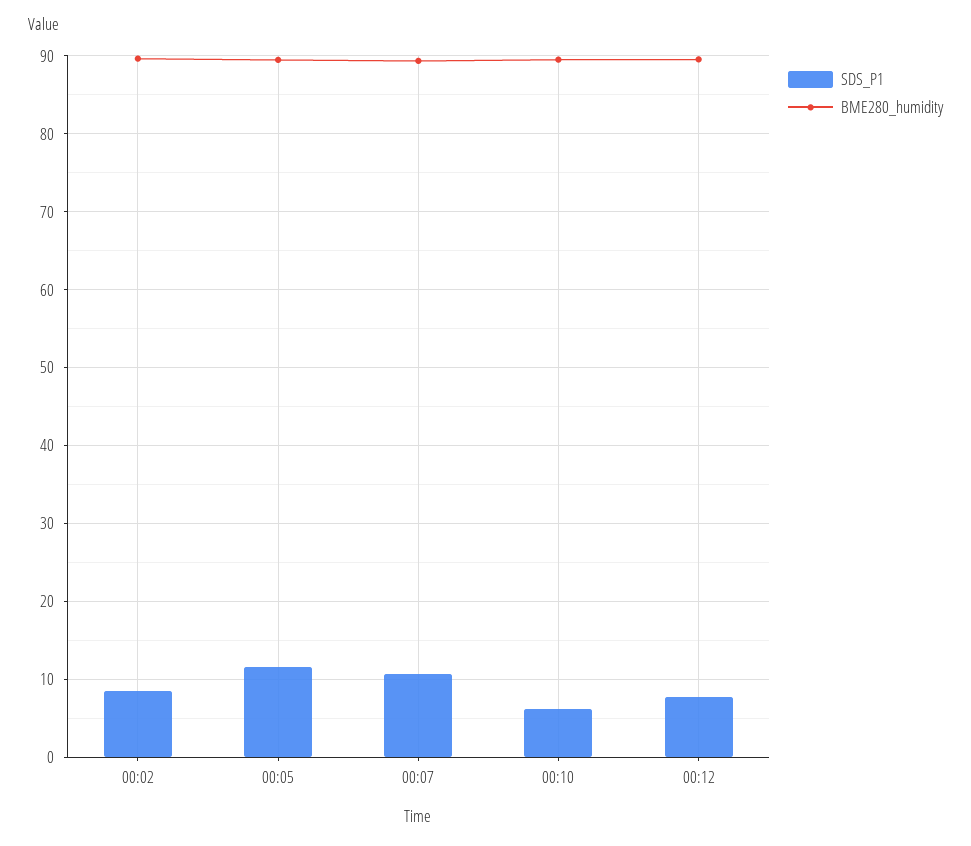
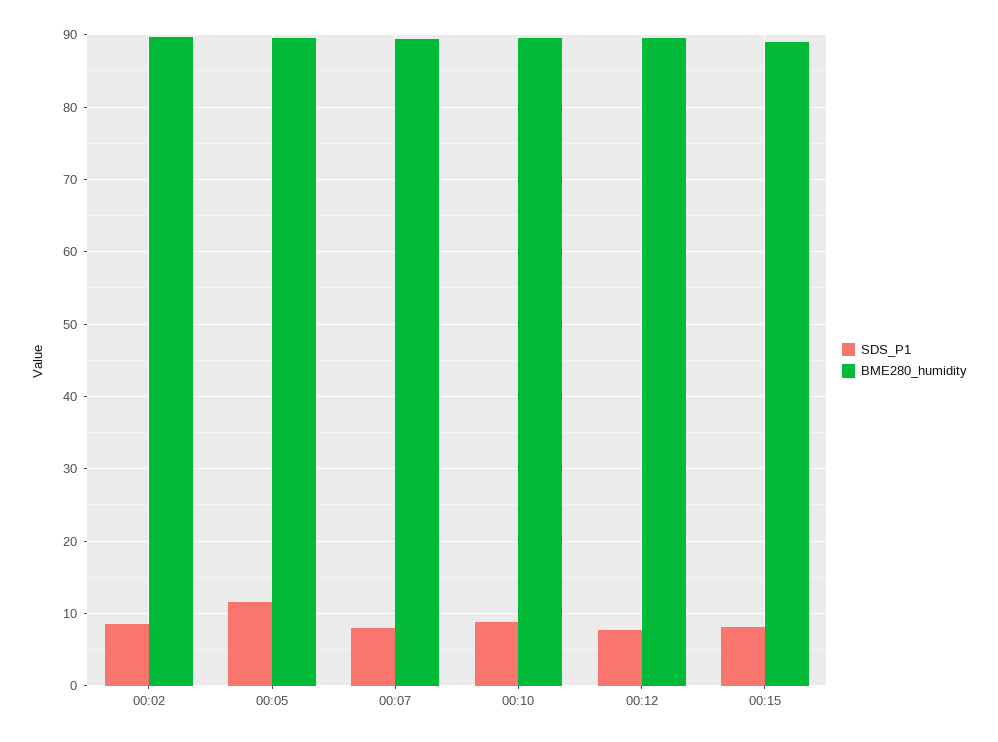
SDS_P1, 00:07: 11 -> 8
SDS_P1, 00:10: 6 -> 9
SDS_P1, 00:15: none -> 8
BME280_humidity, 00:15: none -> 89

